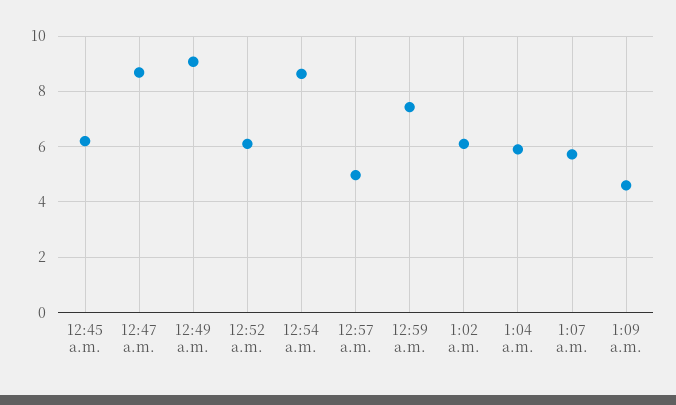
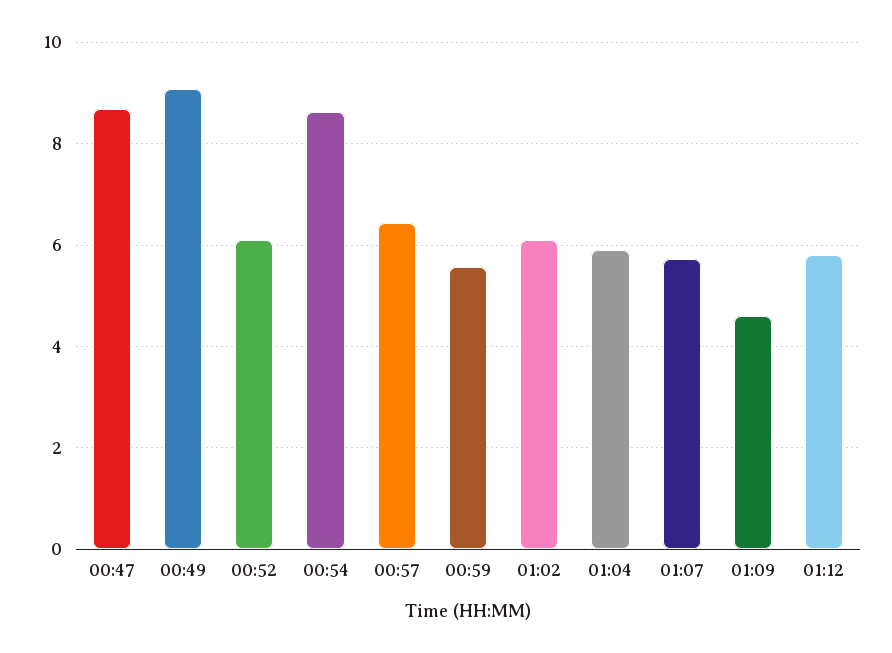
12:45 a.m.: 6.25 -> none
12:57 a.m.: 5 -> 6.4
12:59 a.m.: 7.5 -> 5.6
01:12: none -> 5.8

